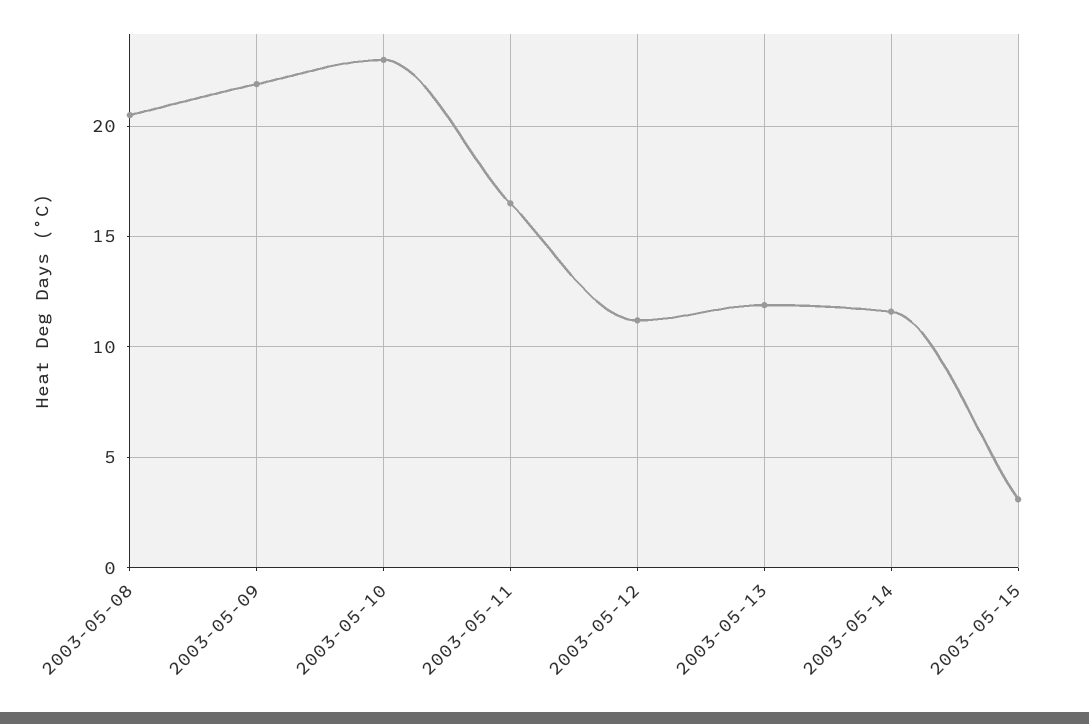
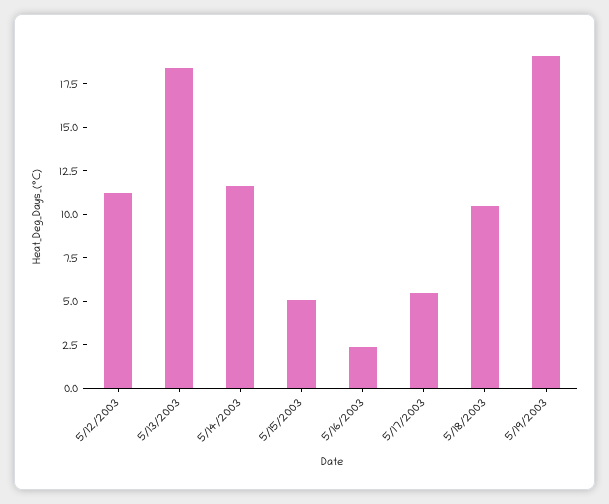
2003-05-08: 20.5 -> none
2003-05-09: 22 -> none
2003-05-10: 23 -> none
2003-05-11: 16.5 -> none
2003-05-13: 12 -> 18.5
2003-05-15: 3 -> 5
5/16/2003: none -> 2.5
5/17/2003: none -> 5.5
5/18/2003: none -> 10.5
5/19/2003: none -> 19

